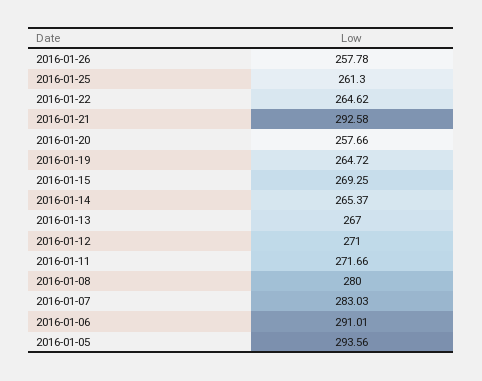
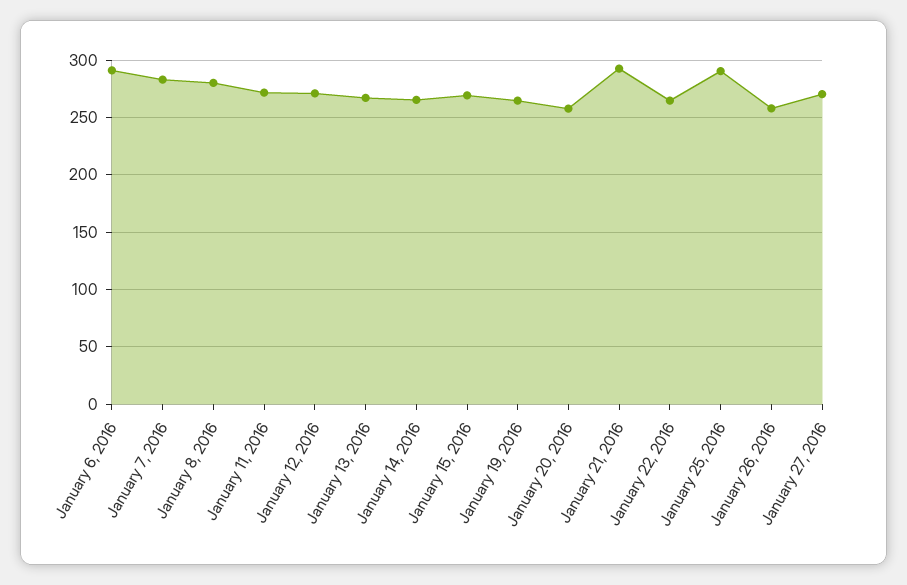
2016-01-25: 261.3 -> 290
2016-01-05: 293.56 -> none
January 27, 2016: none -> 270

